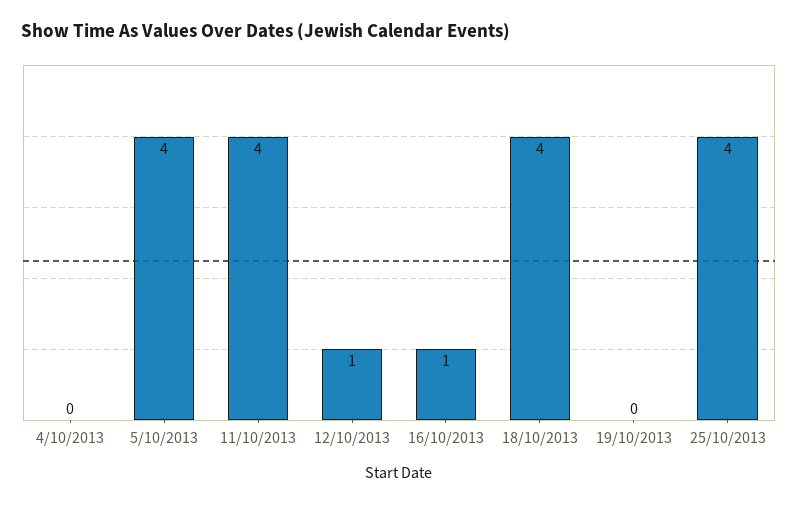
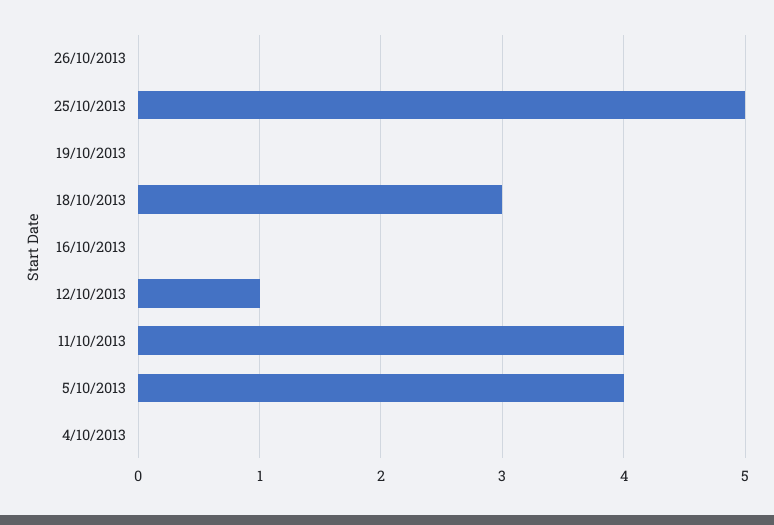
16/10/2013: 1 -> 0
18/10/2013: 4 -> 3
25/10/2013: 4 -> 5
26/10/2013: none -> 0

